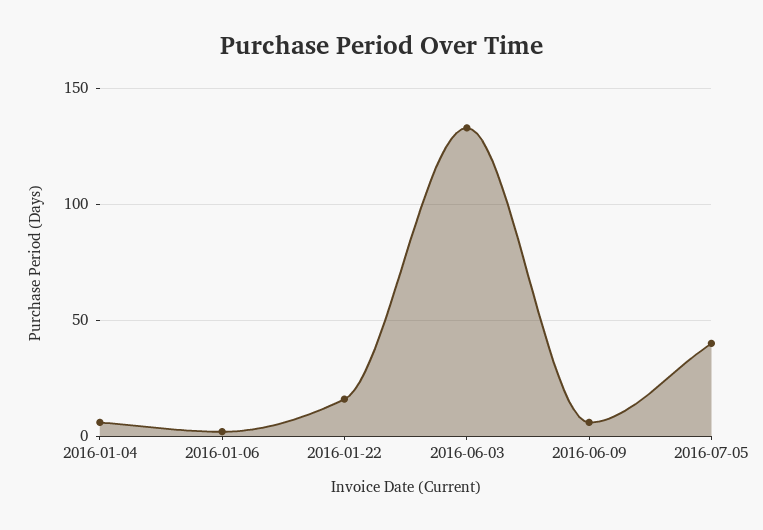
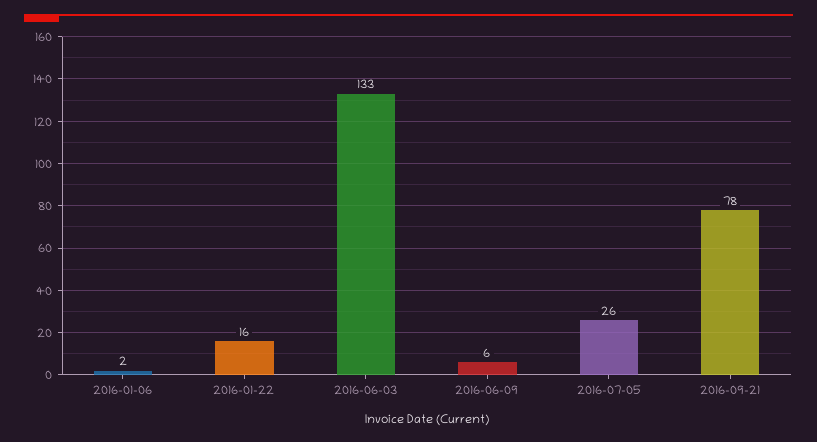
2016-01-04: 5 -> none
2016-07-05: 40 -> 26
2016-09-21: none -> 78

